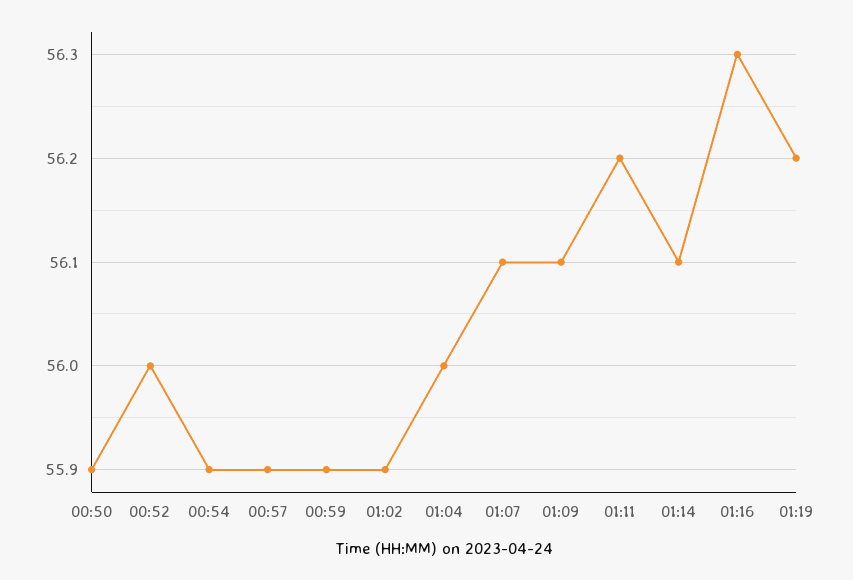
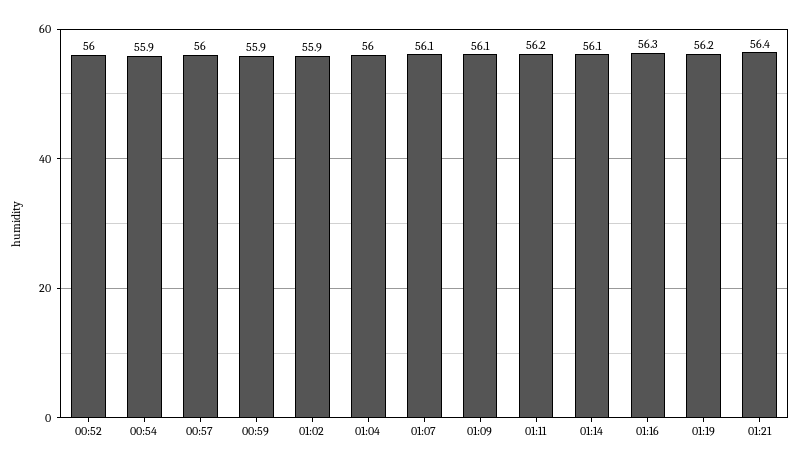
00:50: 55.9 -> none
00:57: 55.9 -> 56
01:21: none -> 56.4

